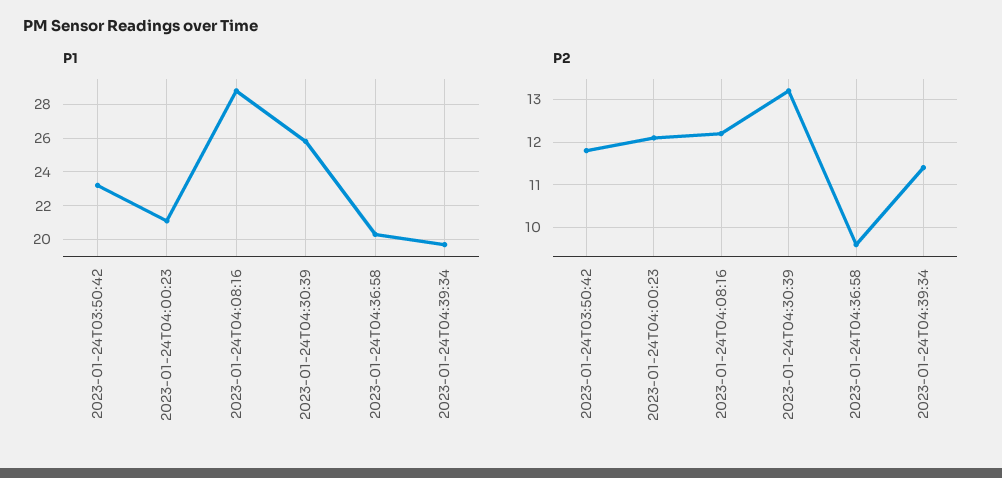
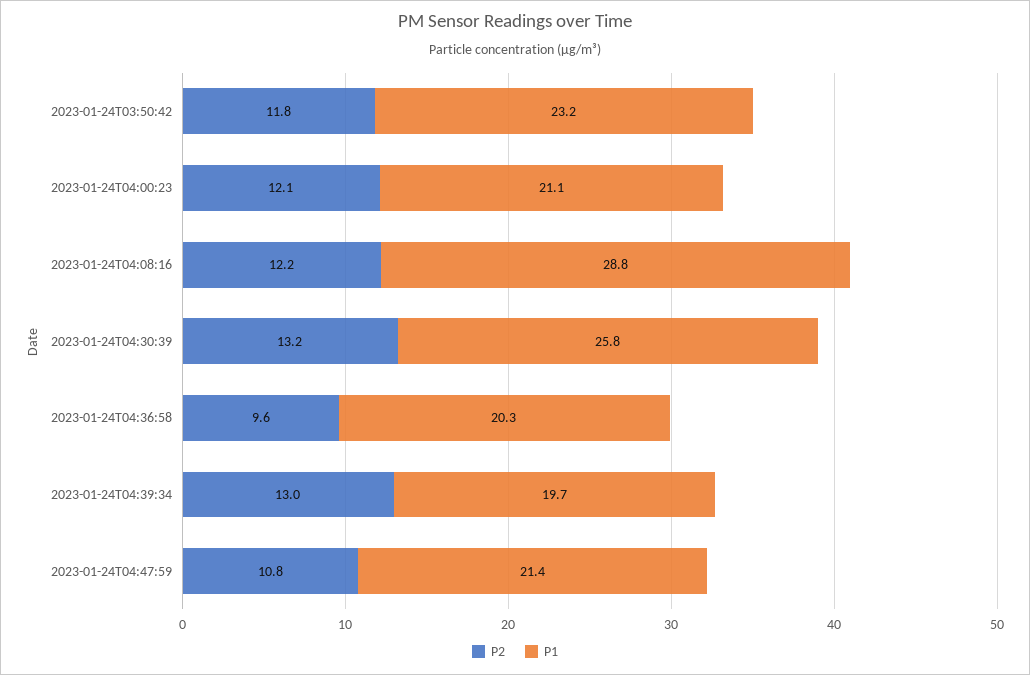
P2, 2023-01-24T04:39:34: 11.5 -> 13
P2, 2023-01-24T04:47:59: none -> 10.8
P1, 2023-01-24T04:47:59: none -> 21.4

